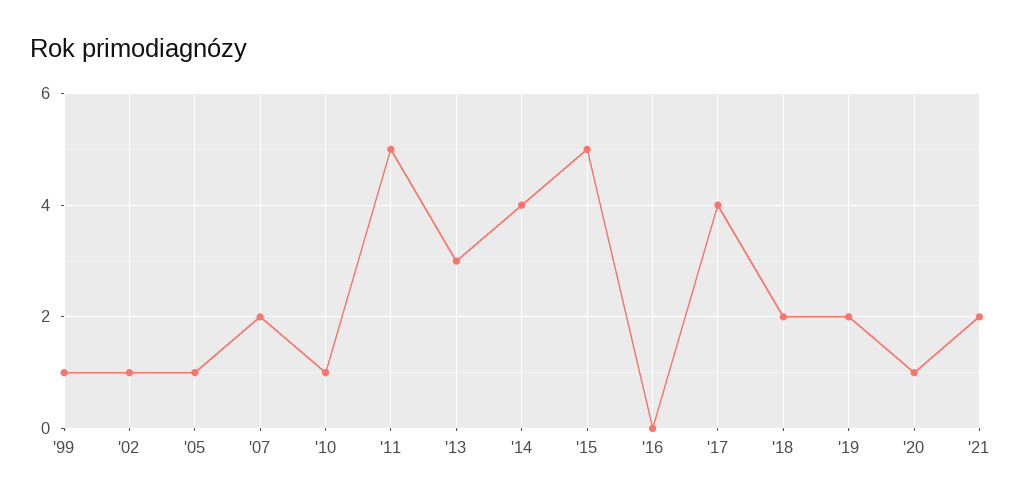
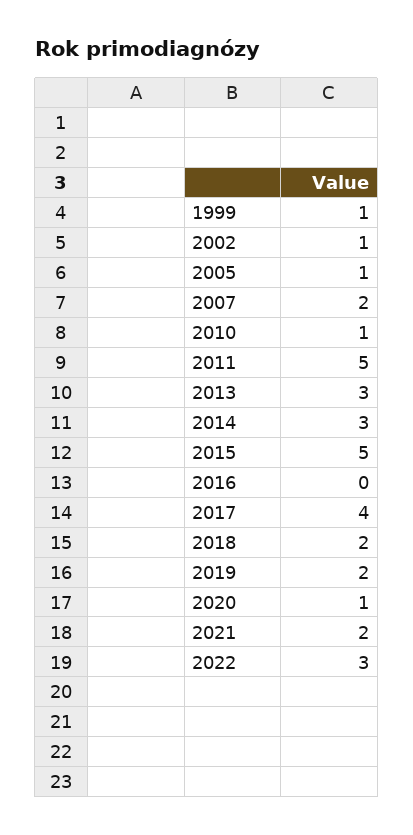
'14: 4 -> 3
2022: none -> 3

